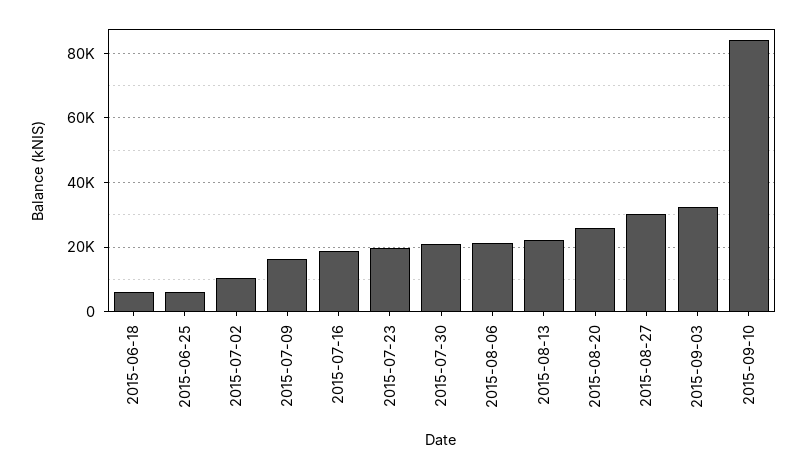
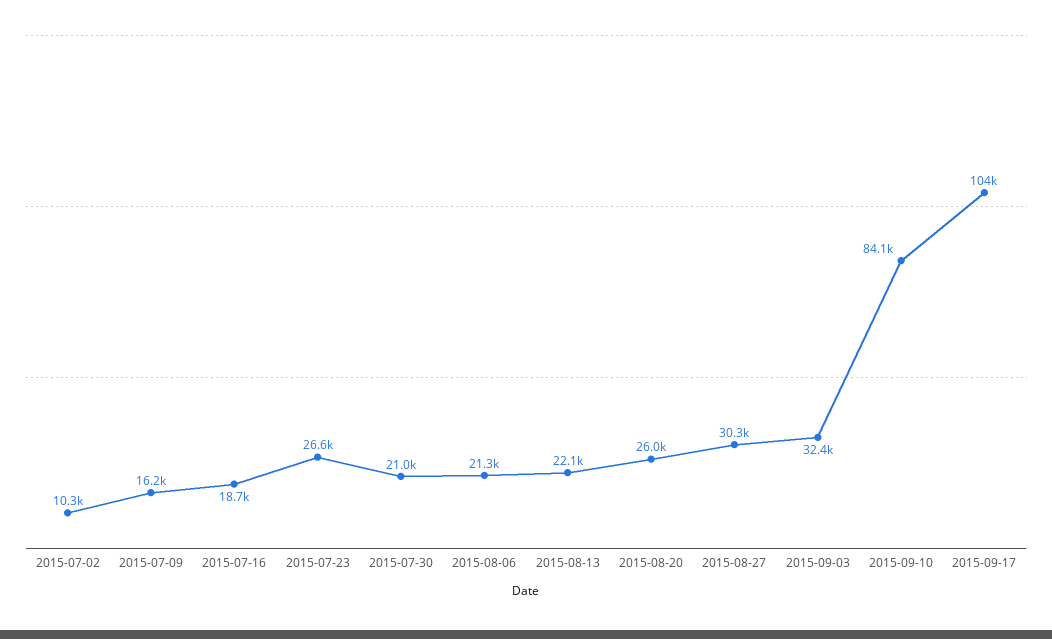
2015-06-18: 6000 -> none
2015-06-25: 6000 -> none
2015-07-23: 20000 -> 26600
2015-09-17: none -> 104000

